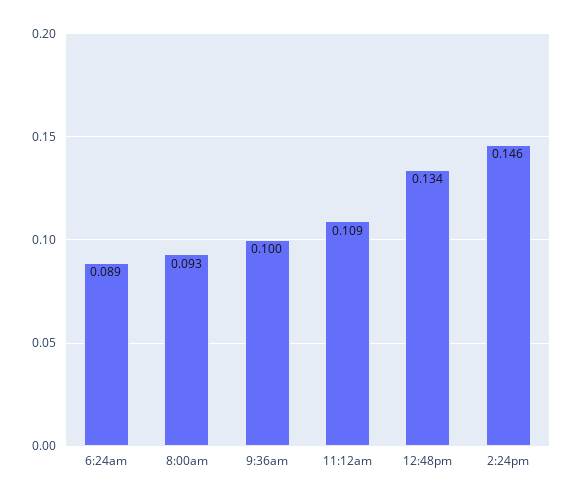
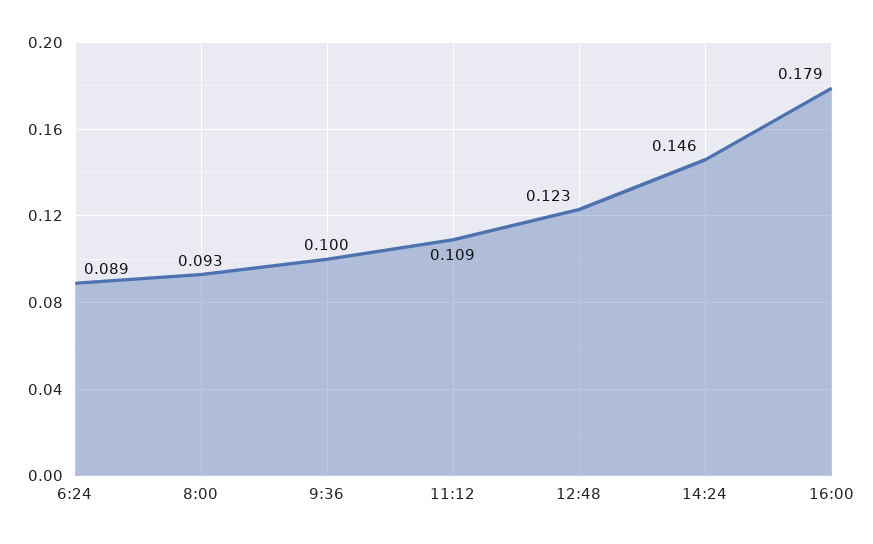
12:48pm: 0.134 -> 0.123
16:00: none -> 0.179

